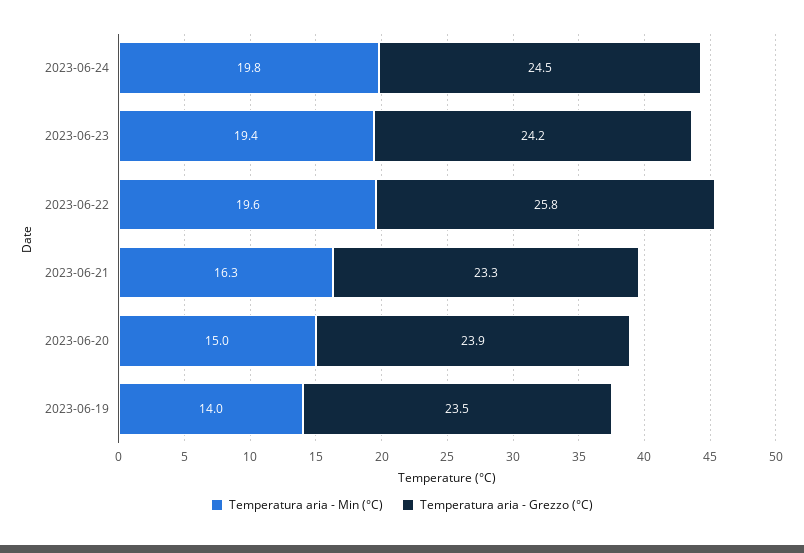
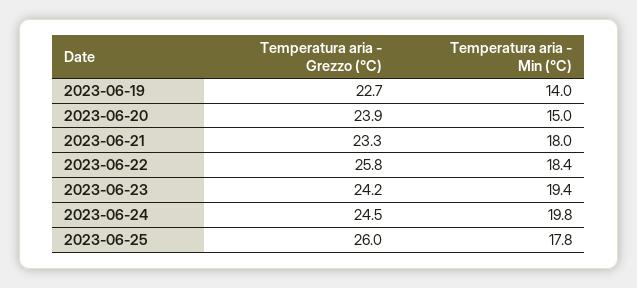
Temperatura aria - Min (°C), 2023-06-22: 19.6 -> 18.4
Temperatura aria - Min (°C), 2023-06-21: 16.3 -> 18
Temperatura aria - Grezzo (°C), 2023-06-19: 23.5 -> 22.7
Temperatura aria - Grezzo (°C), 2023-06-25: none -> 26
Temperatura aria - Min (°C), 2023-06-25: none -> 17.8

